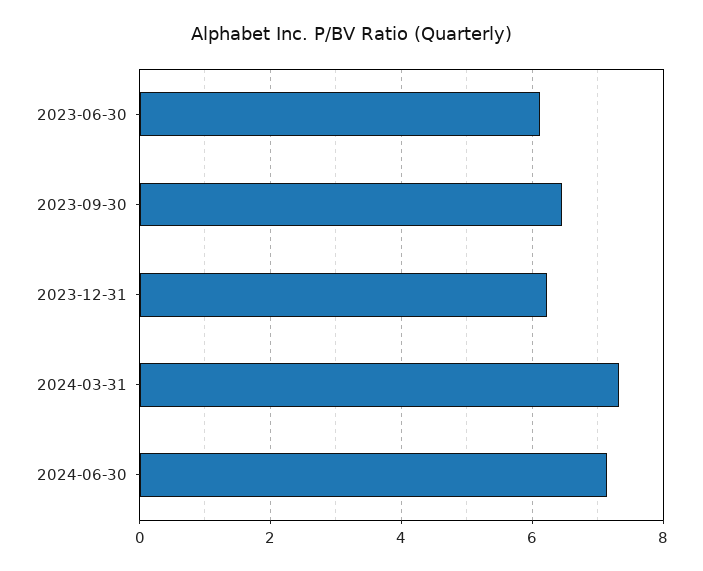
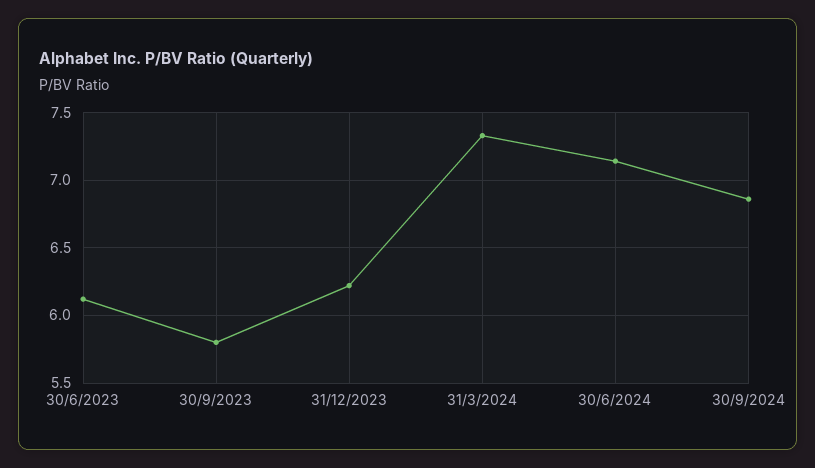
2023-09-30: 6.4 -> 5.8
30/9/2024: none -> 6.85

